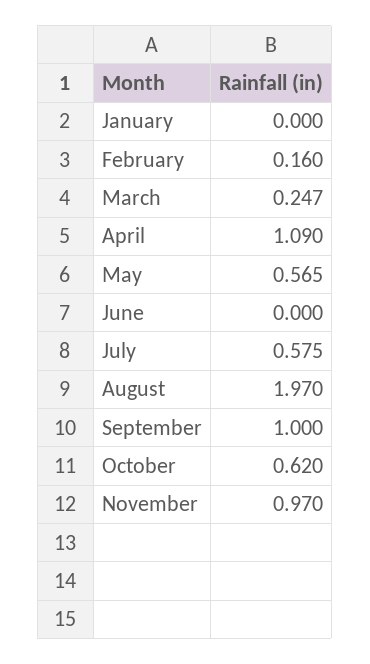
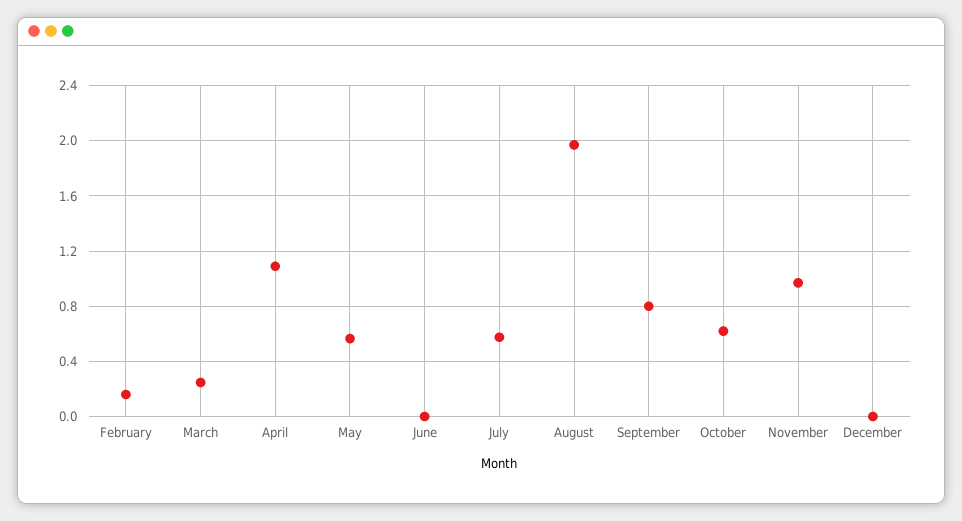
January: 0 -> none
September: 1 -> 0.8
December: none -> 0

